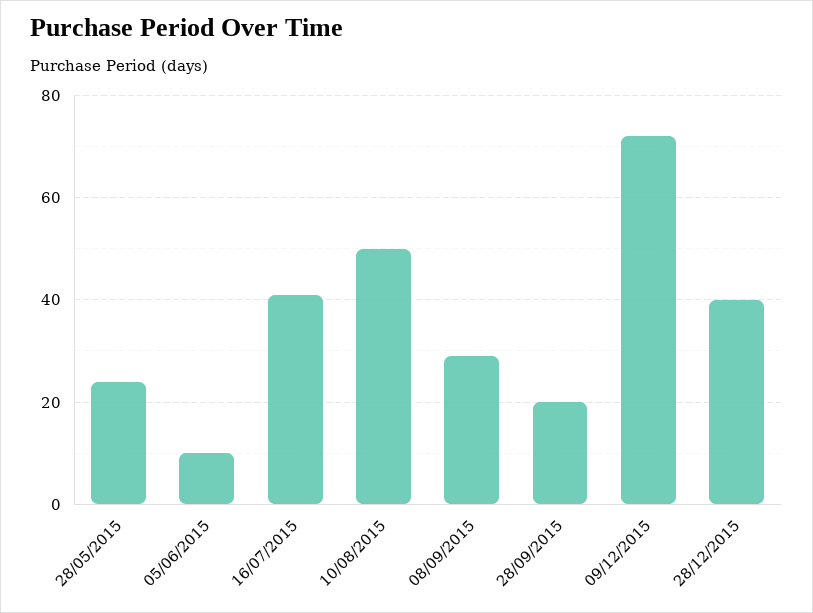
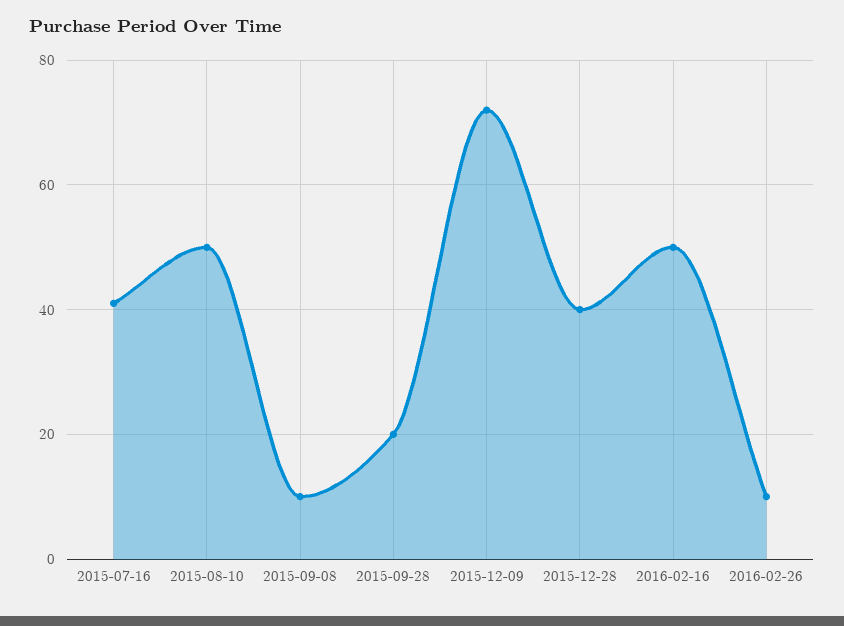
28/05/2015: 25 -> none
05/06/2015: 10 -> none
08/09/2015: 30 -> 10
2016-02-16: none -> 50
2016-02-26: none -> 10

